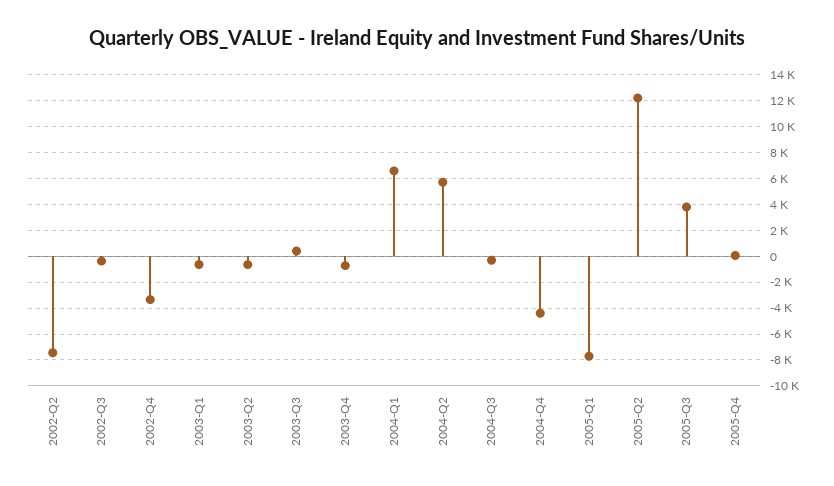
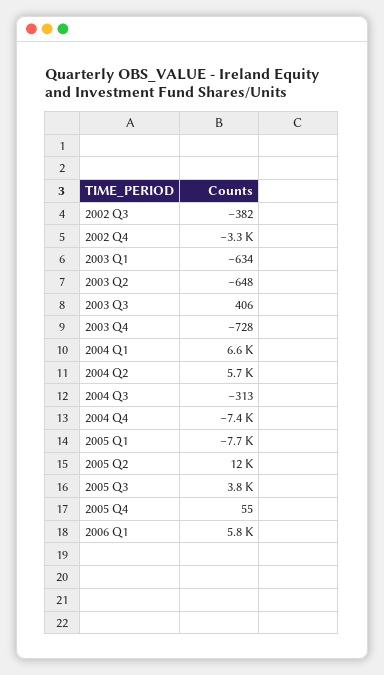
2002-Q2: -7500 -> none
2004-Q4: -4500 -> -7400
2006 Q1: none -> 5800

